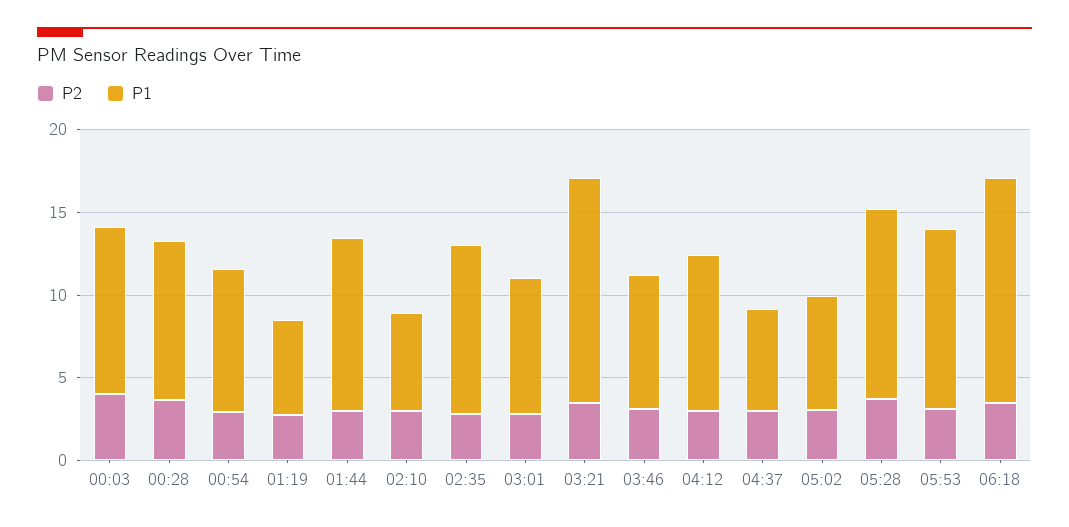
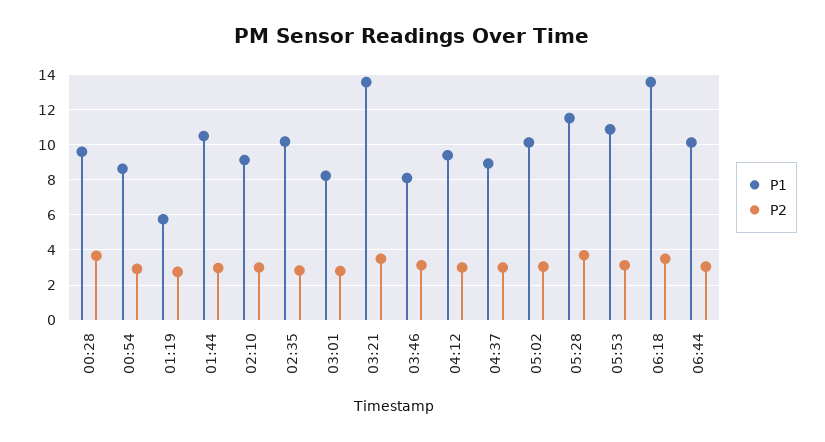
P2, 00:03: 4 -> none
P1, 00:03: 10 -> none
P1, 02:10: 6 -> 9
P1, 04:37: 6 -> 9
P1, 05:02: 7 -> 10
P1, 06:44: none -> 10
P2, 06:44: none -> 3

